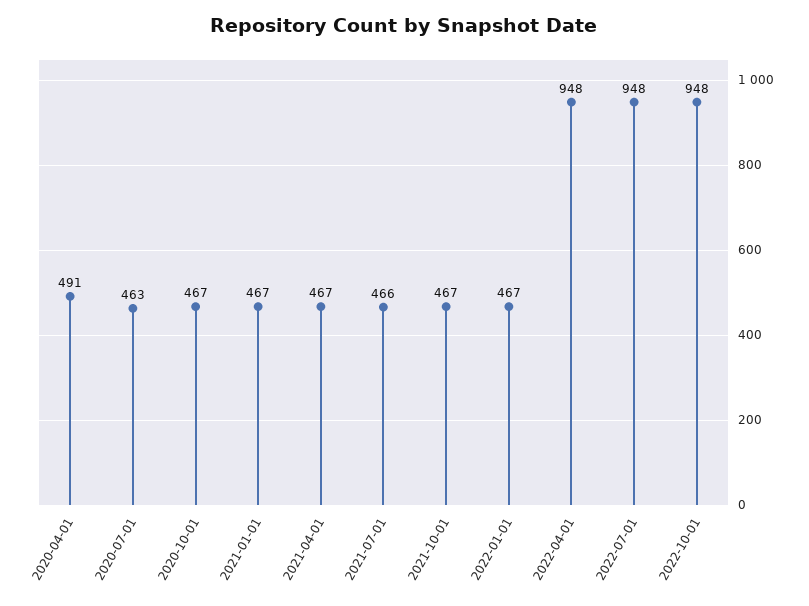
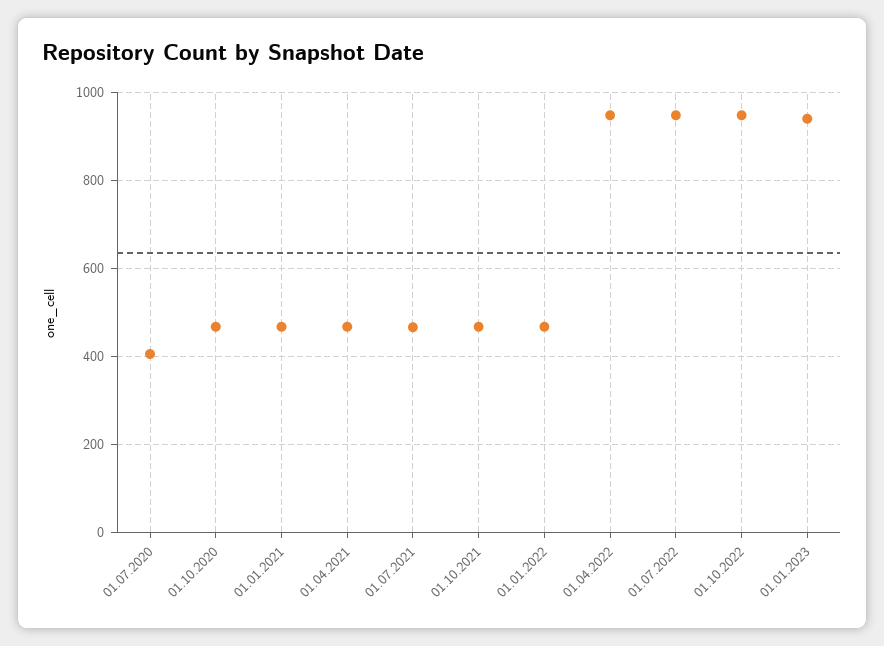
2020-04-01: 491 -> none
2020-07-01: 463 -> 400
01.01.2023: none -> 940

